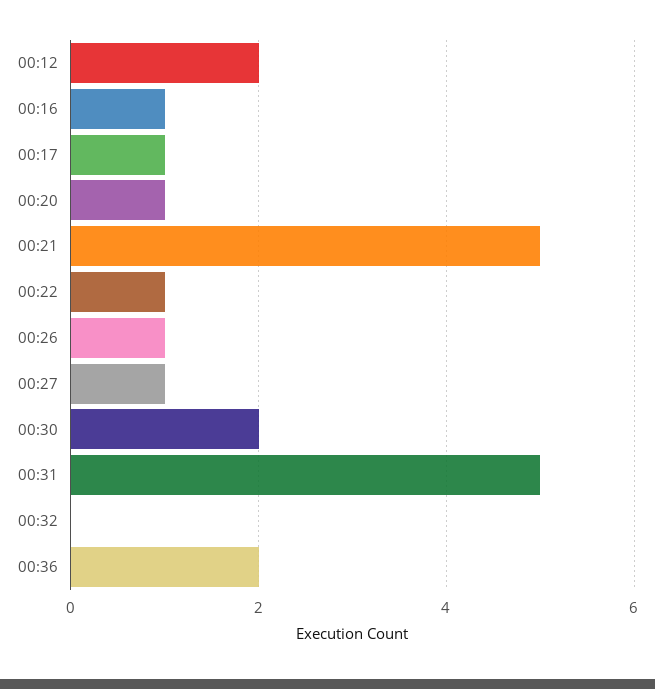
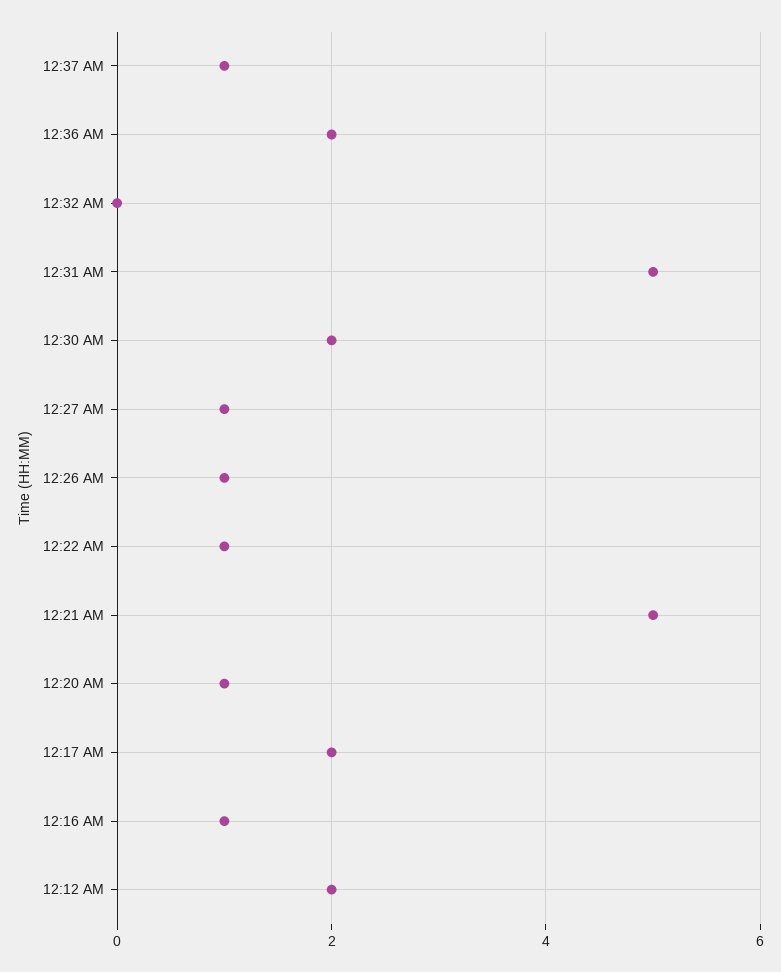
00:17: 1 -> 2
12:37 AM: none -> 1

